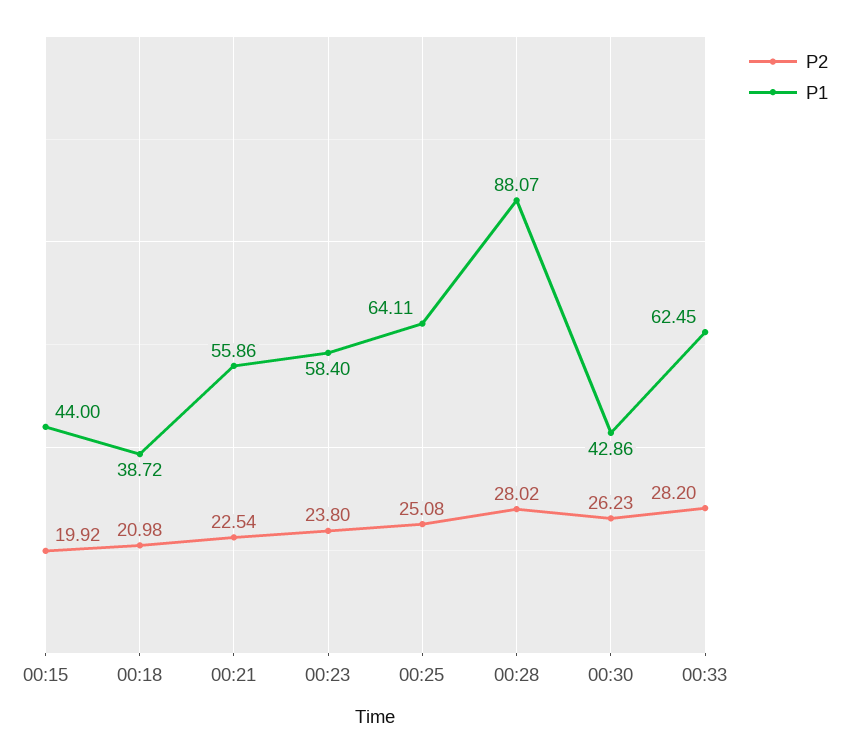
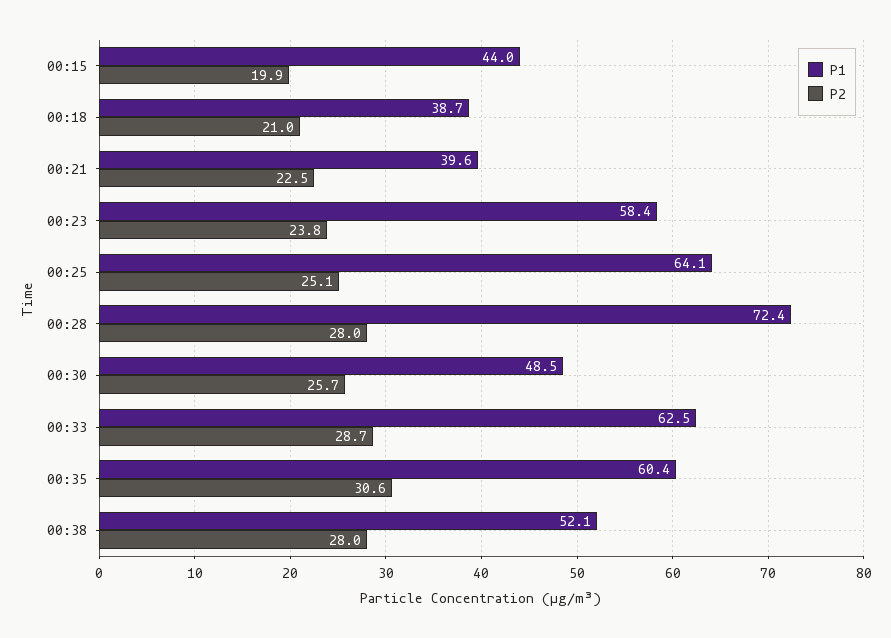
P1, 00:21: 55.86 -> 39.6
P1, 00:28: 88.07 -> 72.4
P2, 00:30: 26.23 -> 25.7
P1, 00:30: 42.86 -> 48.5
P2, 00:33: 28.2 -> 28.7
P1, 00:35: none -> 60.4
P2, 00:35: none -> 30.6
P1, 00:38: none -> 52.1
P2, 00:38: none -> 28

